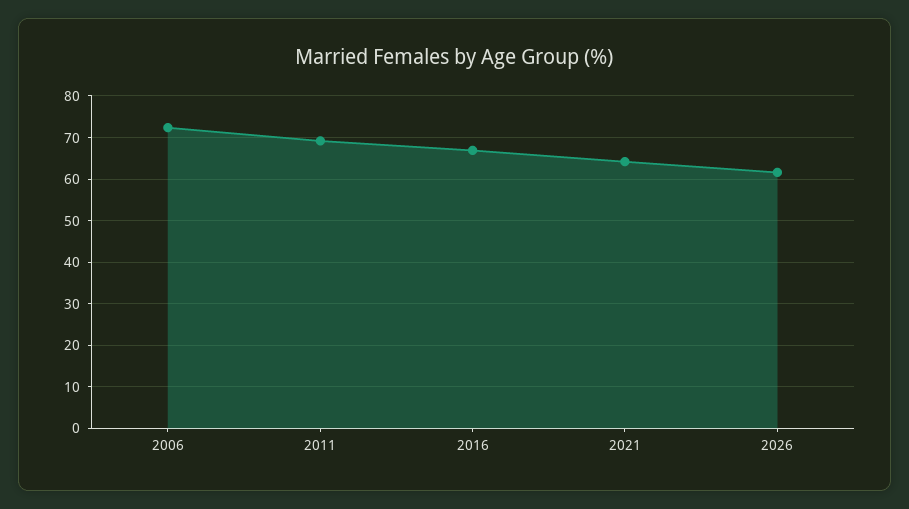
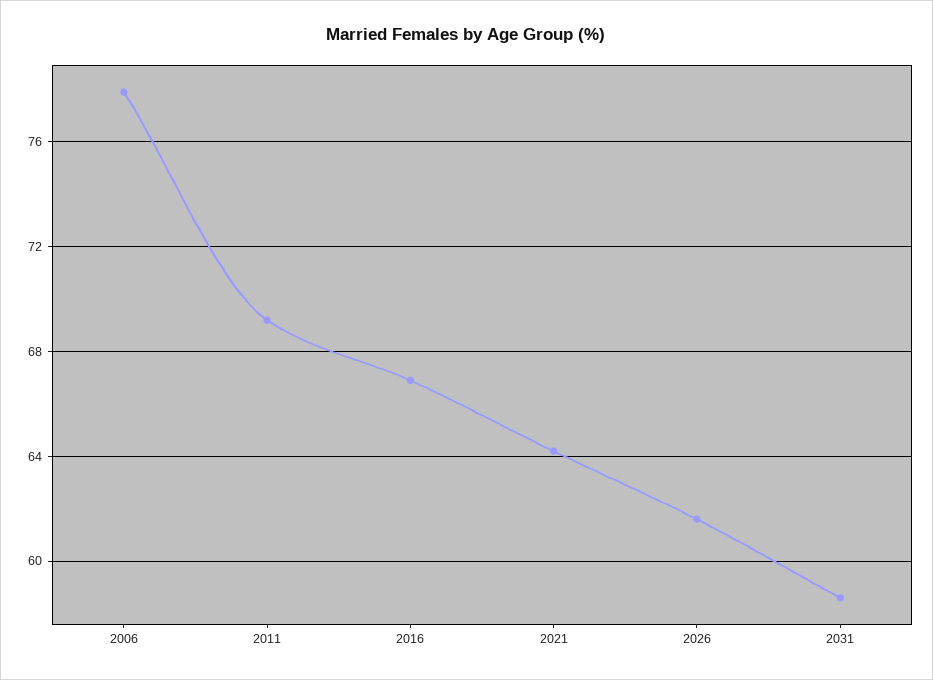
2006: 72 -> 78
2031: none -> 58.5

